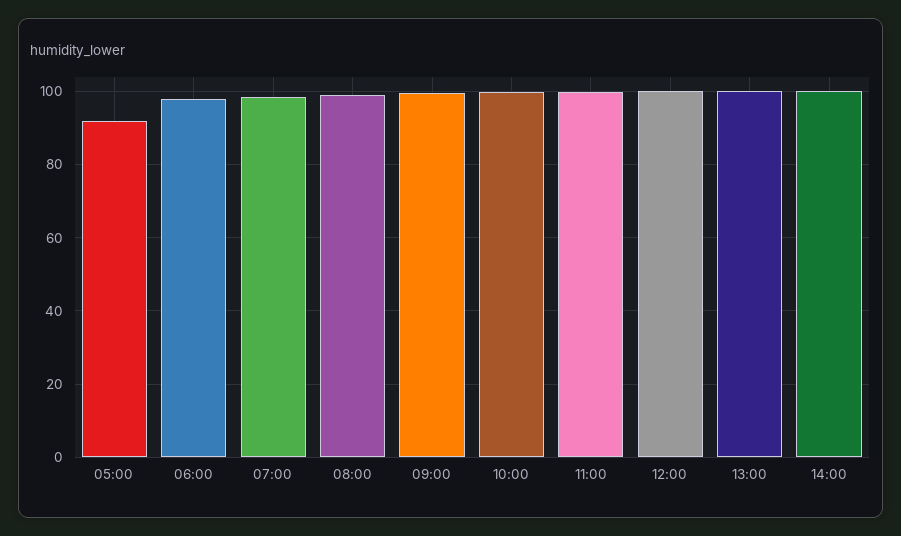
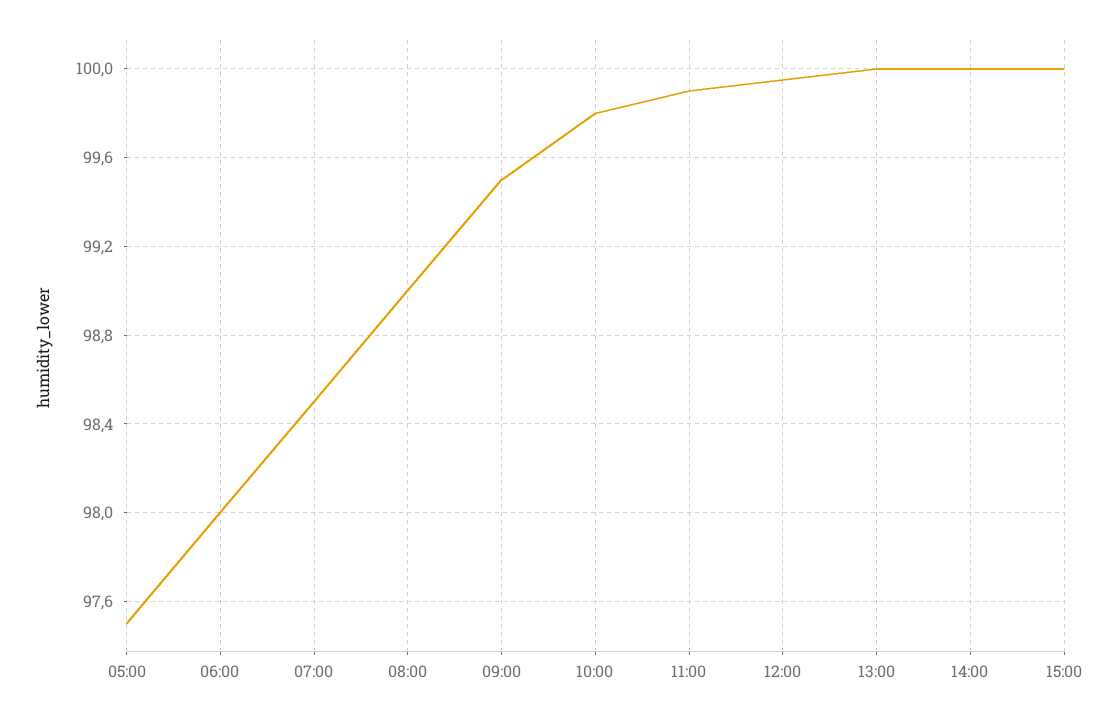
05:00: 92 -> 97.5
15:00: none -> 100

